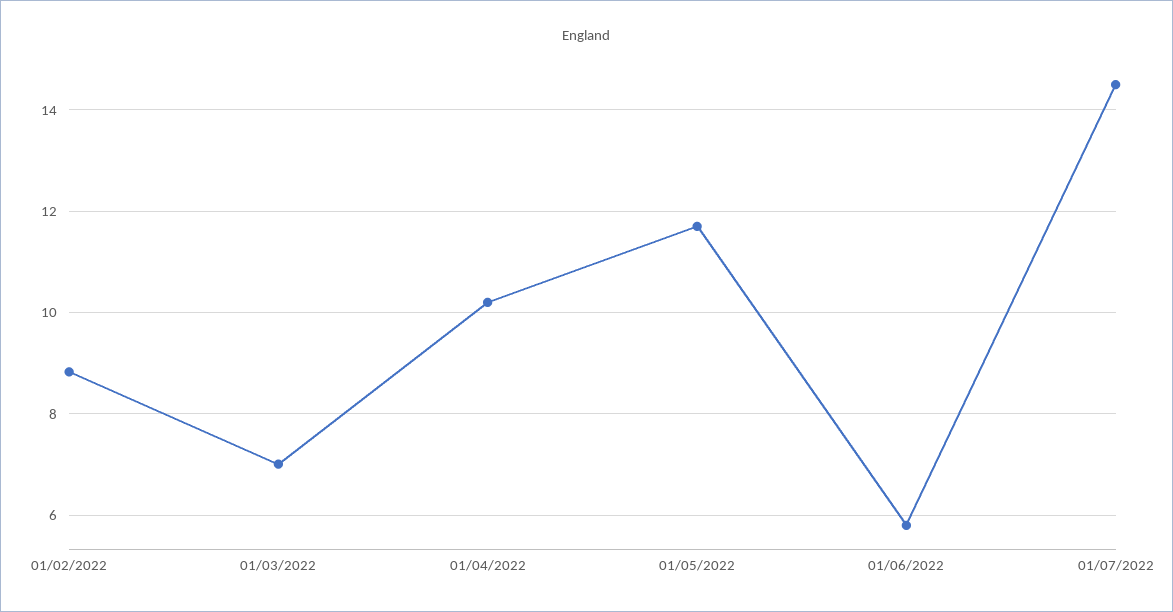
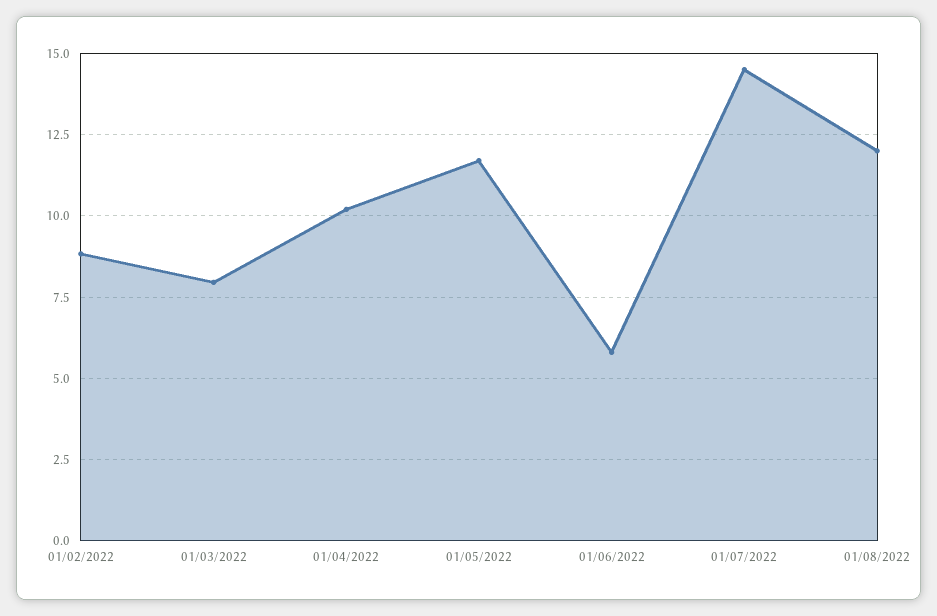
01/03/2022: 7 -> 8
01/08/2022: none -> 12

